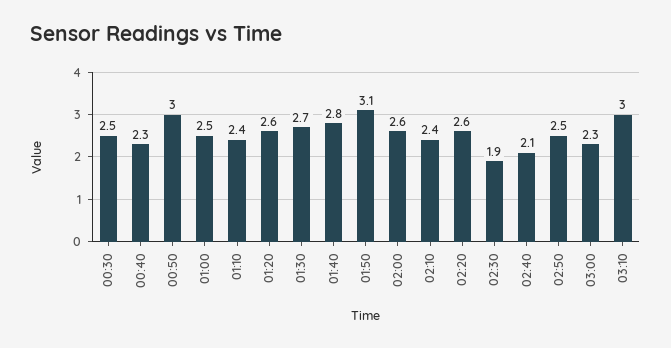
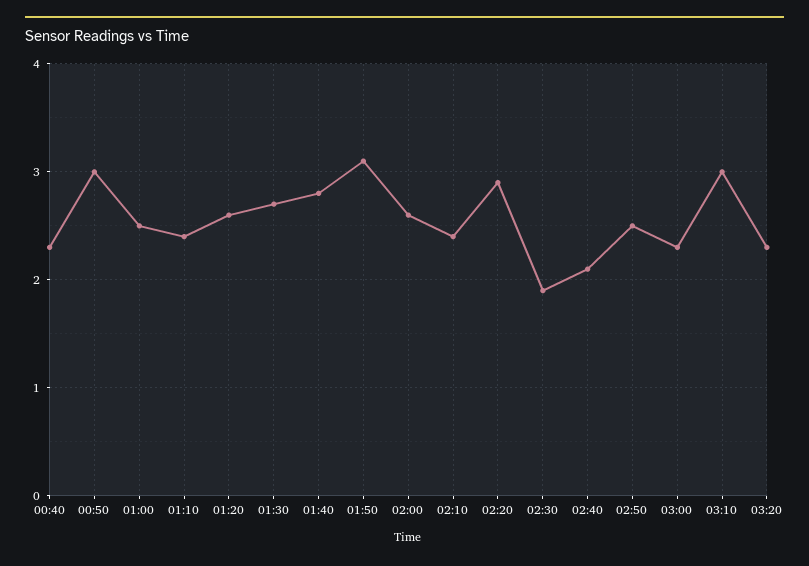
00:30: 2.5 -> none
02:20: 2.6 -> 2.9
03:20: none -> 2.3

